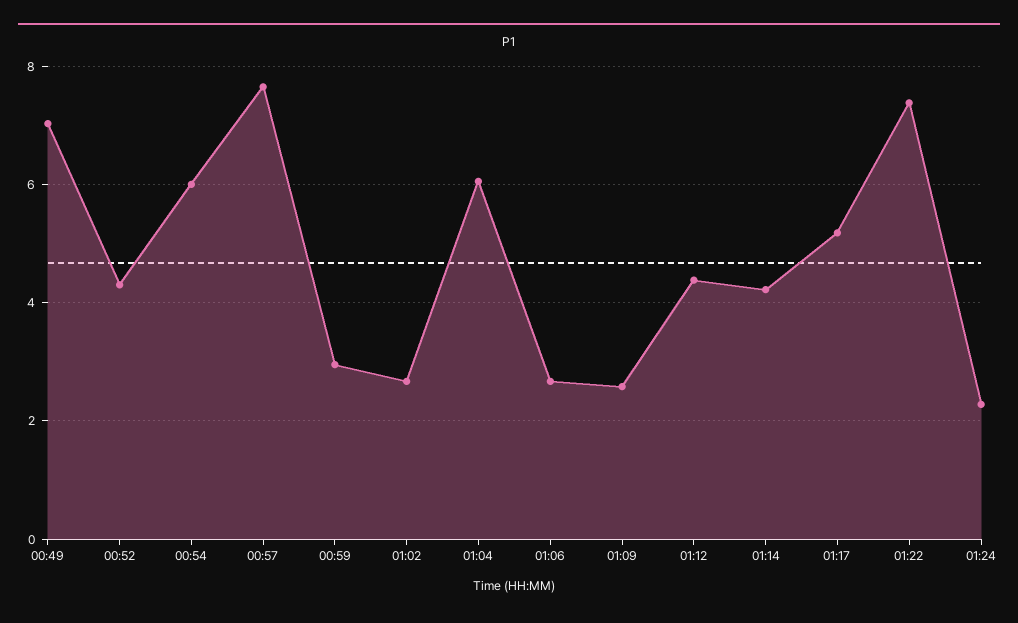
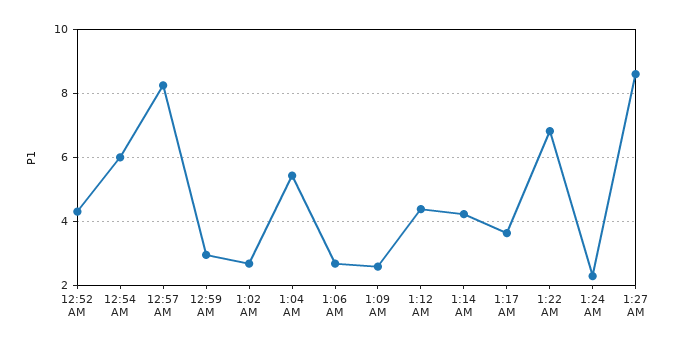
00:49: 7 -> none
00:57: 7.6 -> 8.2
01:04: 6 -> 5.4
01:17: 5.2 -> 3.6
01:22: 7.4 -> 6.8
1:27 AM: none -> 8.6

